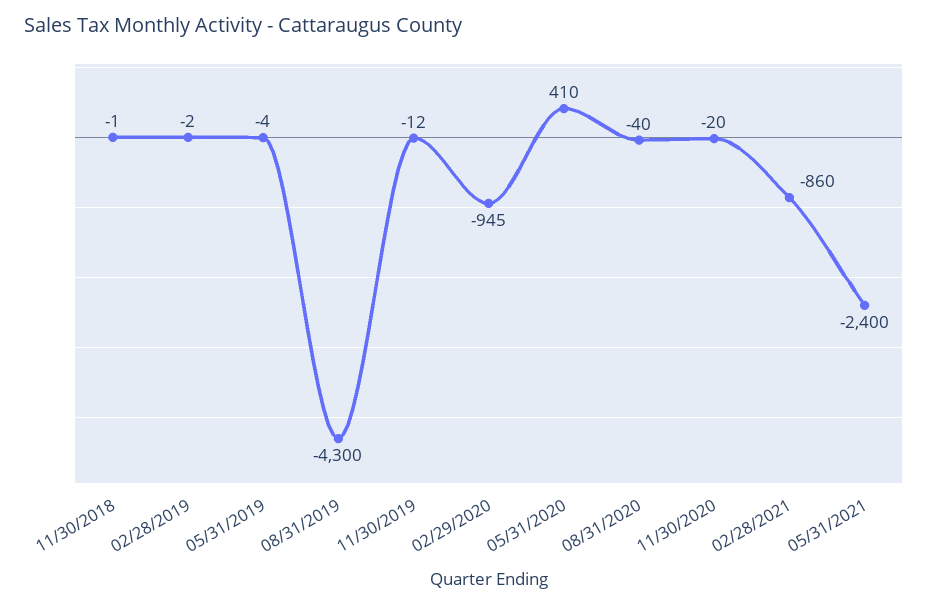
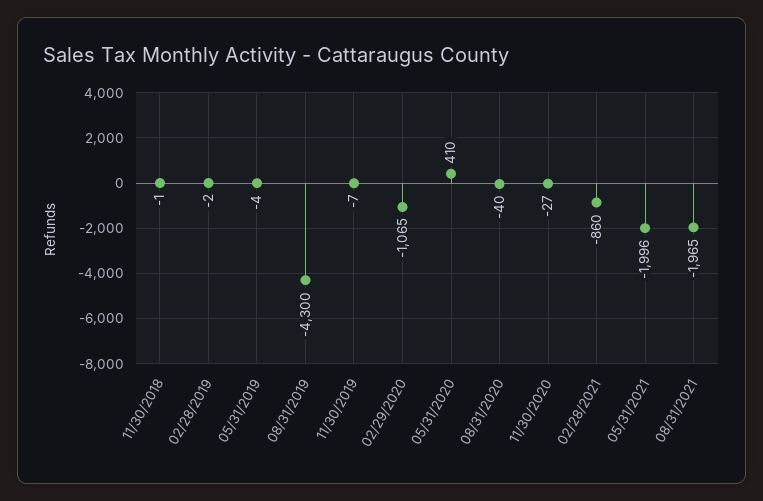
11/30/2019: -12 -> -7
02/29/2020: -945 -> -1065
11/30/2020: -20 -> -27
05/31/2021: -2400 -> -1996
08/31/2021: none -> -1965

